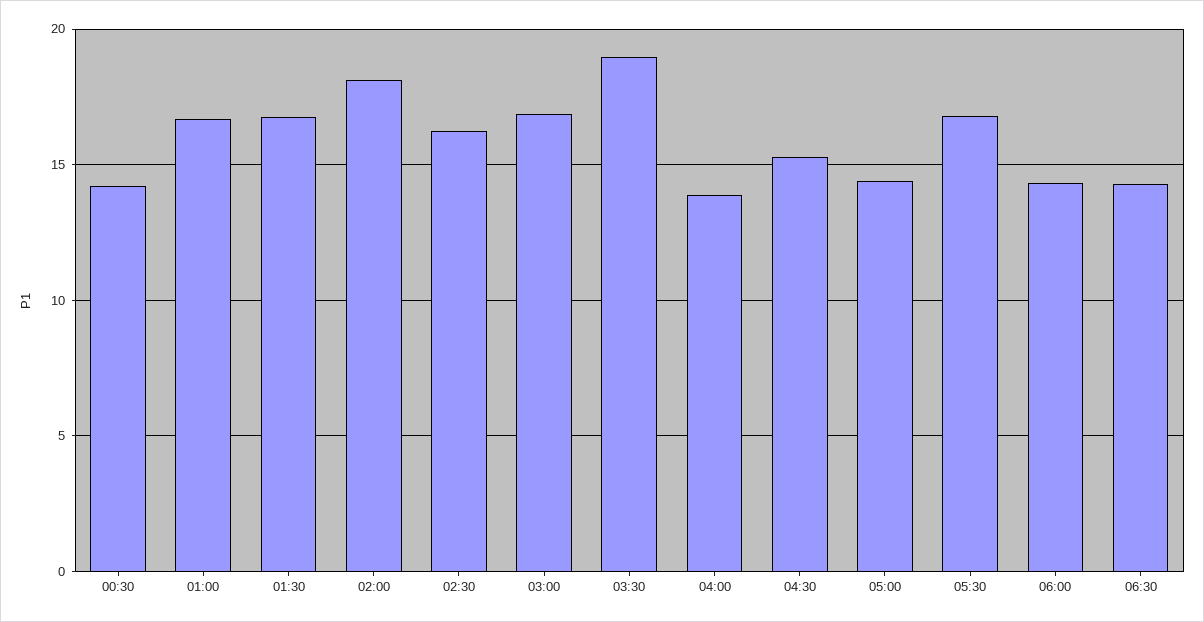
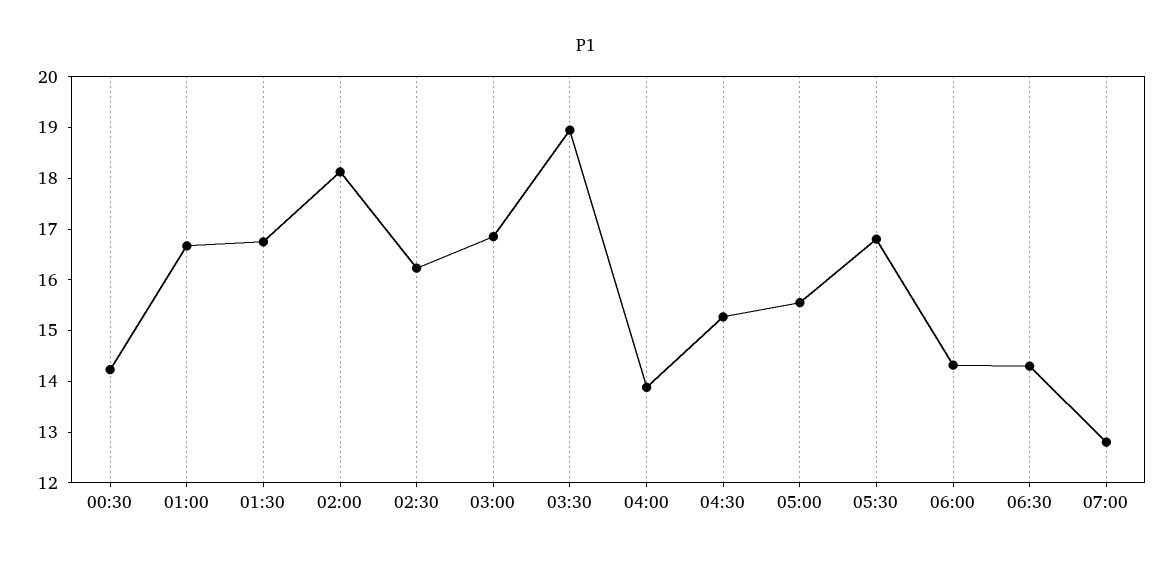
05:00: 14.5 -> 15.6
07:00: none -> 12.8

